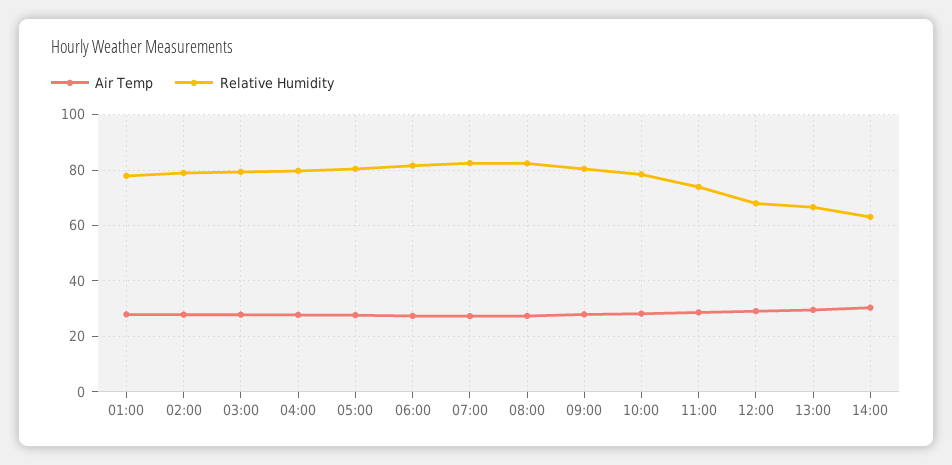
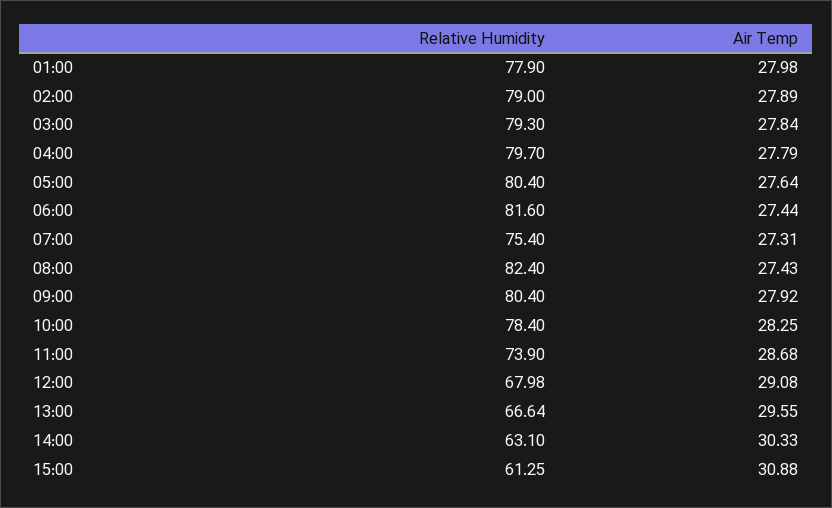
Relative Humidity, 07:00: 82.5 -> 75.4
Relative Humidity, 15:00: none -> 61.25
Air Temp, 15:00: none -> 30.88

